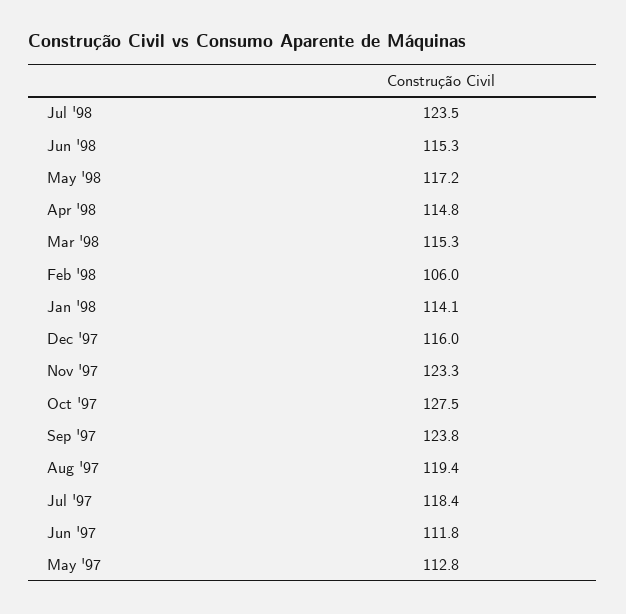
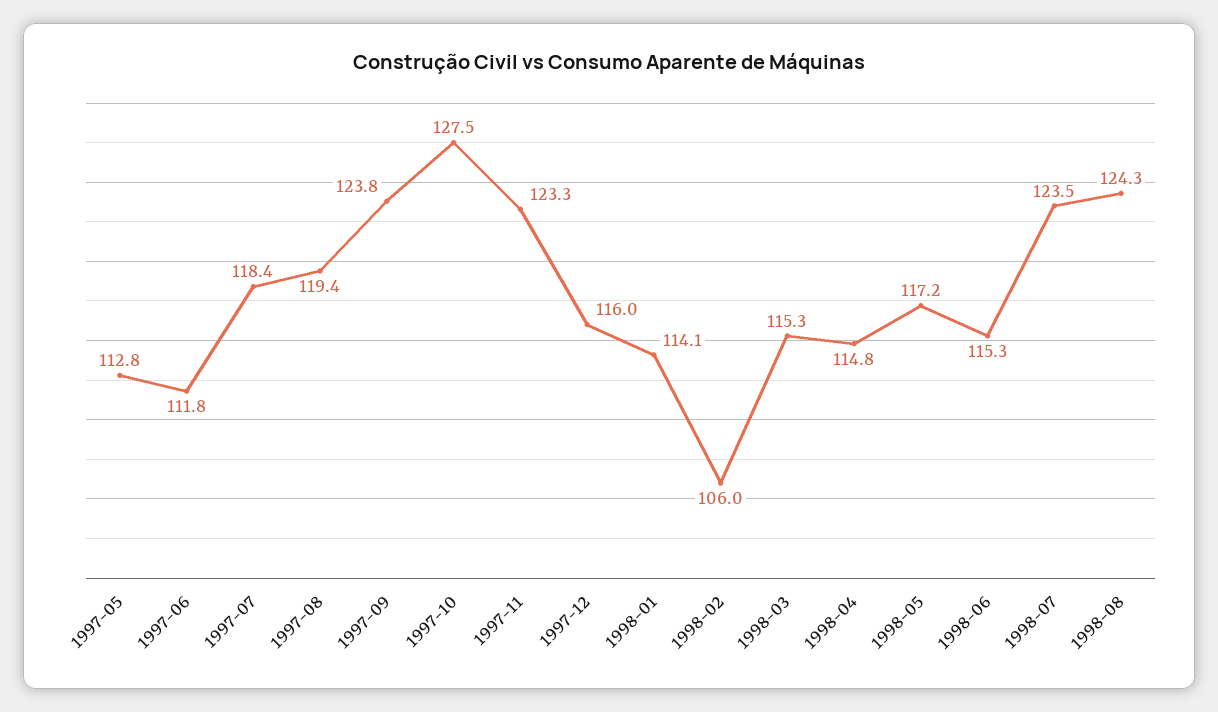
1998-08: none -> 124.3

